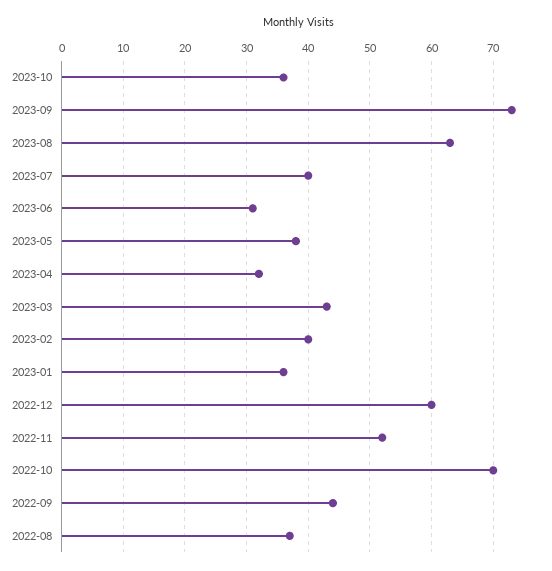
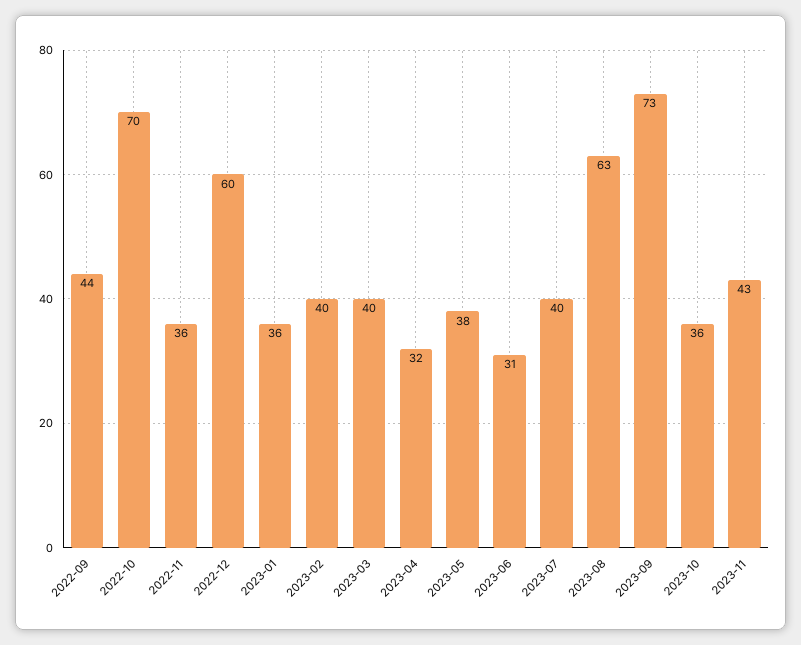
2023-03: 43 -> 40
2022-11: 52 -> 36
2022-08: 37 -> none
2023-11: none -> 43

